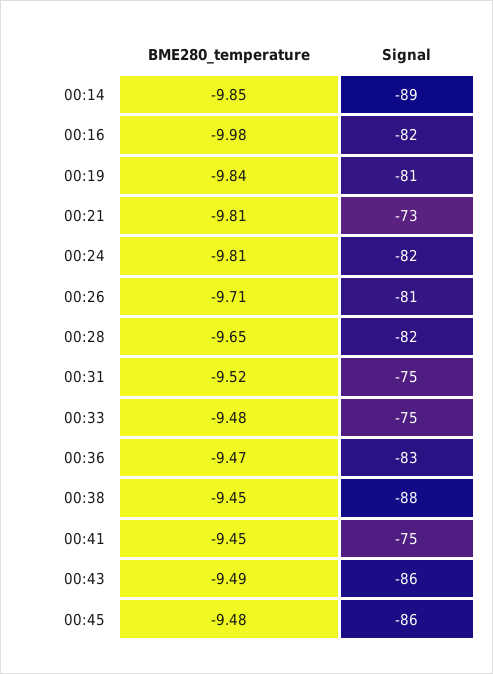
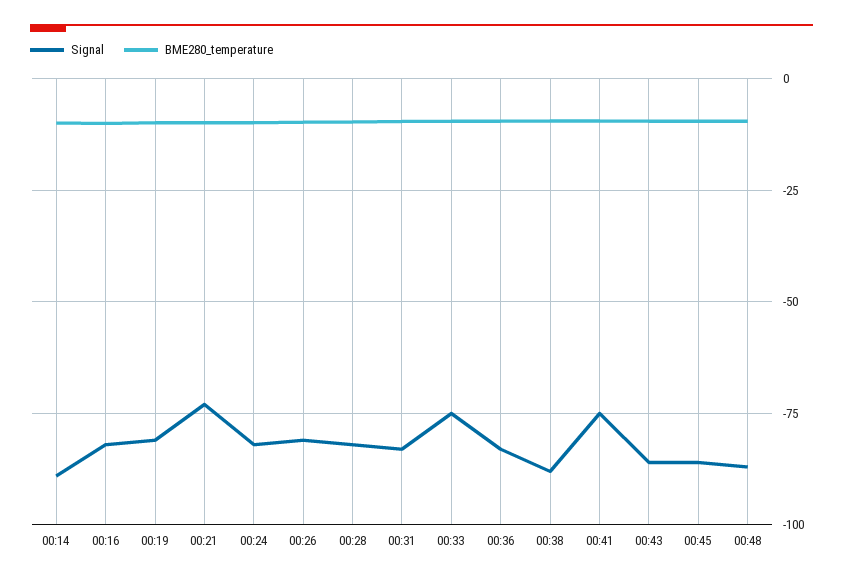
Signal, 00:31: -75 -> -82.5
Signal, 00:48: none -> -87.5
BME280_temperature, 00:48: none -> -10

